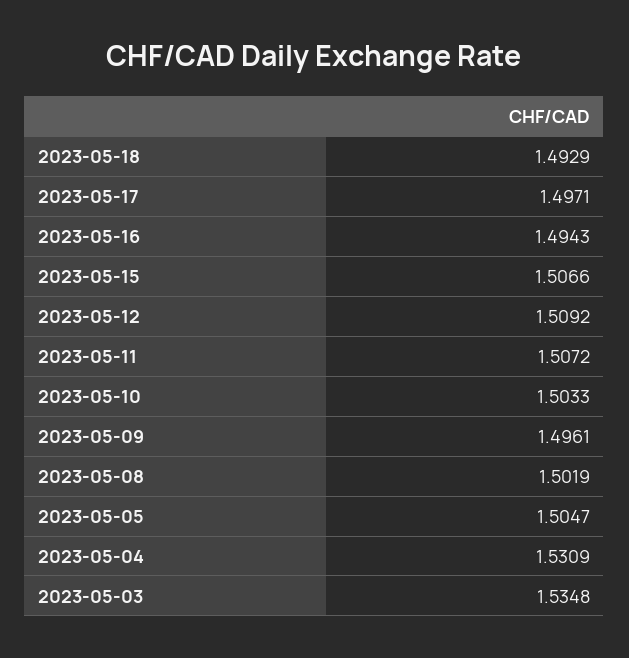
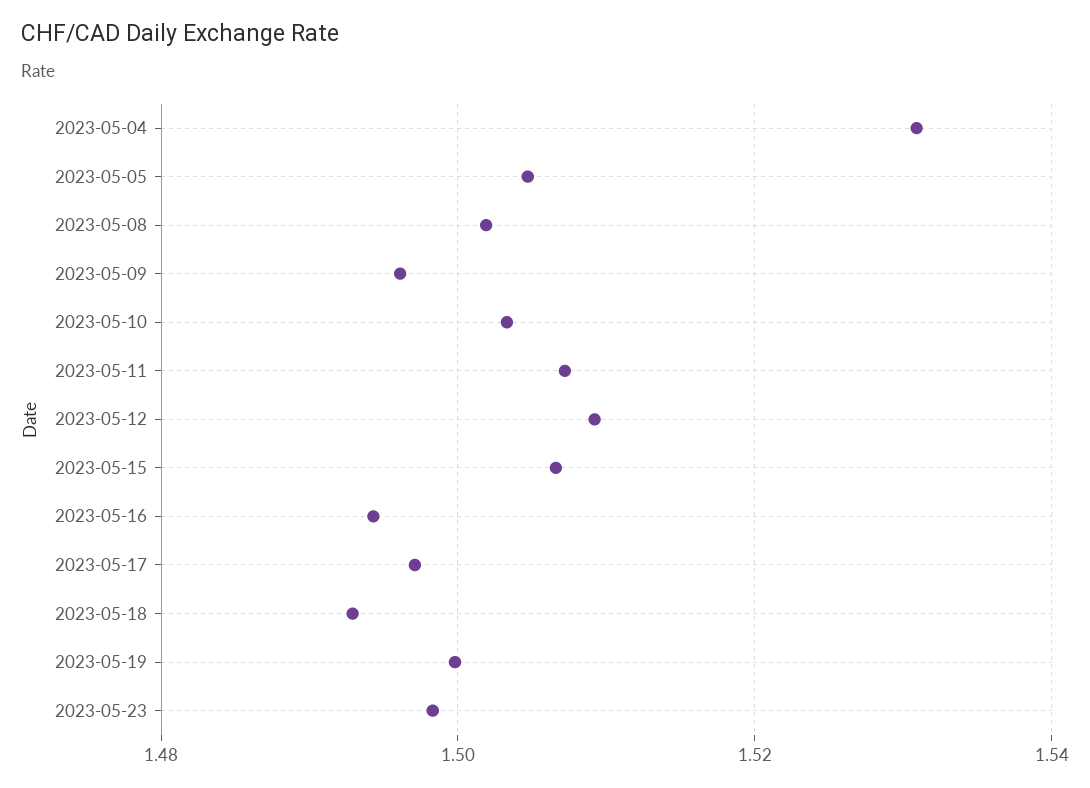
2023-05-03: 1.5348 -> none
2023-05-19: none -> 1.5
2023-05-23: none -> 1.498

